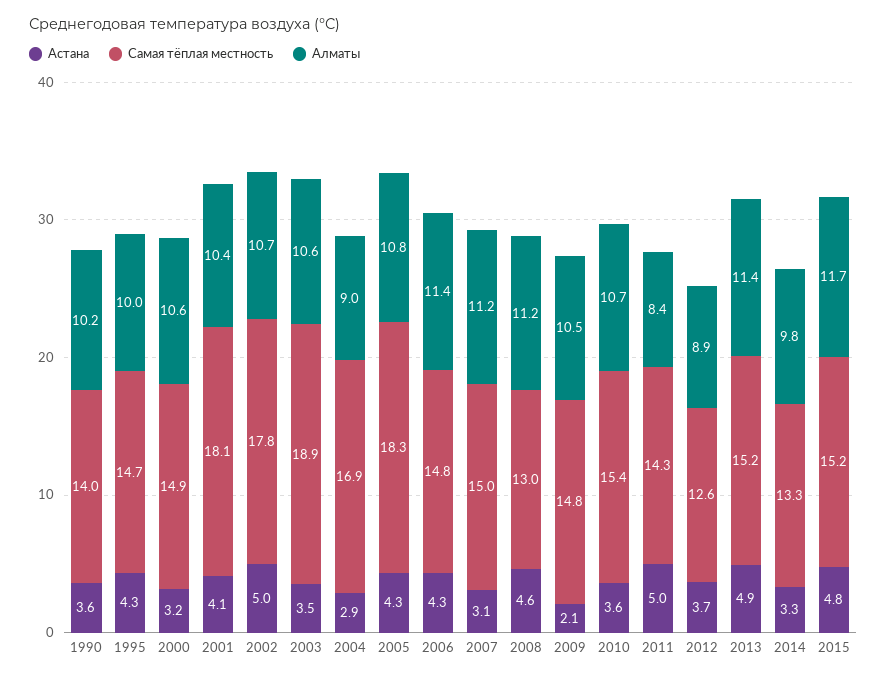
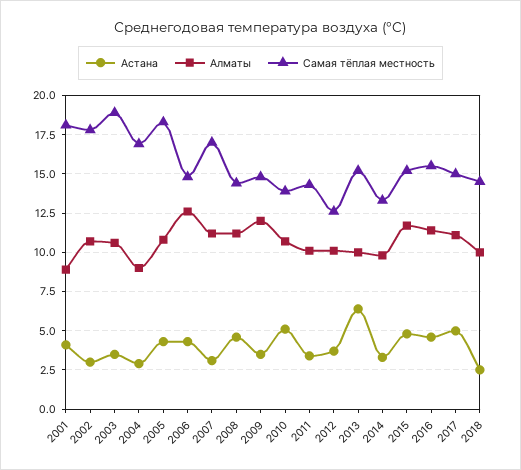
Астана, 1990: 3.6 -> none
Самая тёплая местность, 1990: 14 -> none
Алматы, 1990: 10.2 -> none
Астана, 1995: 4.3 -> none
Самая тёплая местность, 1995: 14.7 -> none
Алматы, 1995: 10 -> none
Астана, 2000: 3.2 -> none
Самая тёплая местность, 2000: 14.9 -> none
Алматы, 2000: 10.6 -> none
Алматы, 2001: 10.4 -> 9
Астана, 2002: 5 -> 3
Алматы, 2006: 11.4 -> 12.5
Самая тёплая местность, 2007: 15 -> 17
Самая тёплая местность, 2008: 13 -> 14.5
Астана, 2009: 2.1 -> 3.5
Алматы, 2009: 10.5 -> 12
Астана, 2010: 3.6 -> 5
Самая тёплая местность, 2010: 15.4 -> 14
Астана, 2011: 5 -> 3.5
Алматы, 2011: 8.4 -> 10
Алматы, 2012: 8.9 -> 10
Астана, 2013: 4.9 -> 6.5
Алматы, 2013: 11.4 -> 10
Астана, 2016: none -> 4.5
Алматы, 2016: none -> 11.5
Самая тёплая местность, 2016: none -> 15.5
Астана, 2017: none -> 5
Алматы, 2017: none -> 11
Самая тёплая местность, 2017: none -> 15
Астана, 2018: none -> 2.5
Алматы, 2018: none -> 10
Самая тёплая местность, 2018: none -> 14.5

